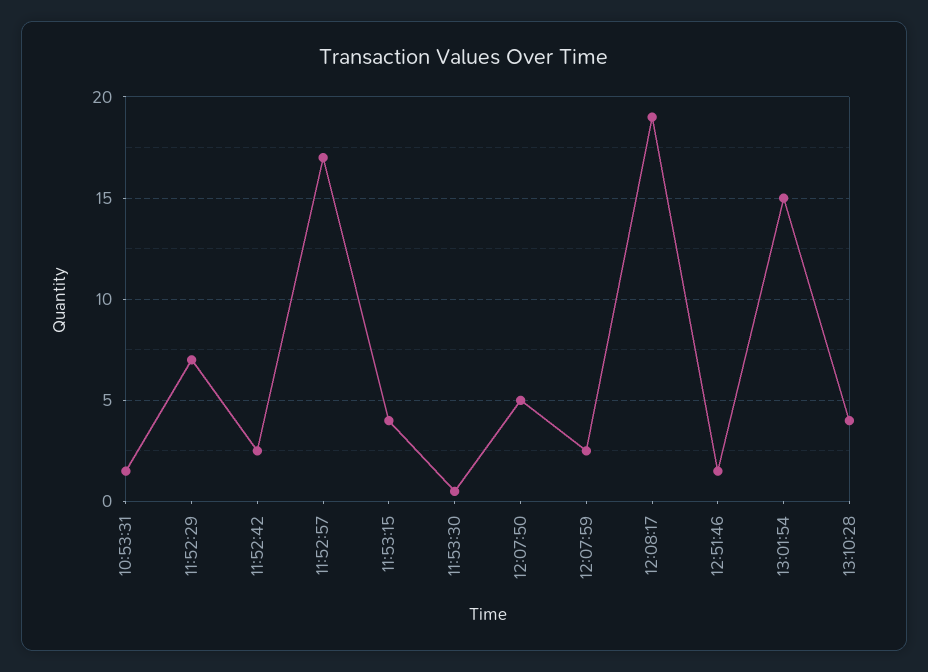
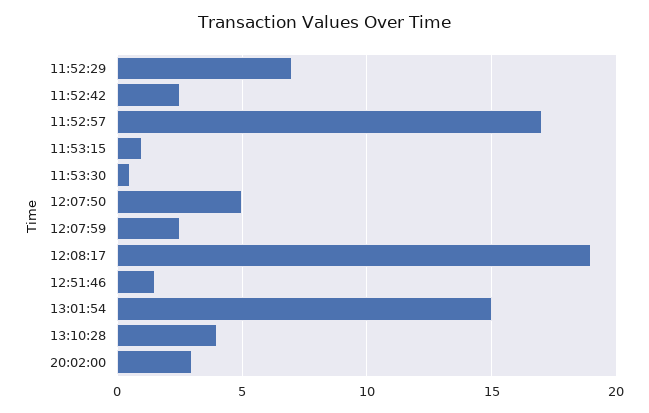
10:53:31: 1.5 -> none
11:53:15: 4 -> 1
20:02:00: none -> 3

